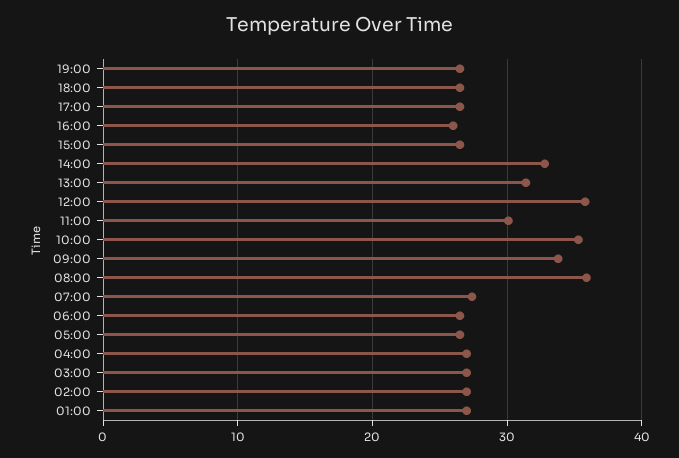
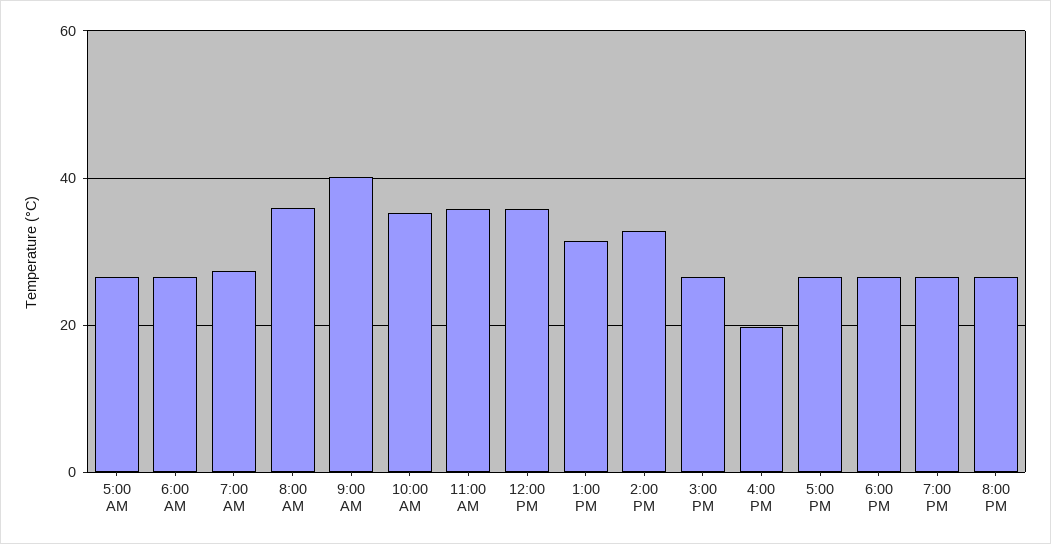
16:00: 26 -> 20
11:00: 30 -> 36
09:00: 34 -> 40
04:00: 27 -> none
03:00: 27 -> none
02:00: 27 -> none
01:00: 27 -> none
8:00 PM: none -> 26

